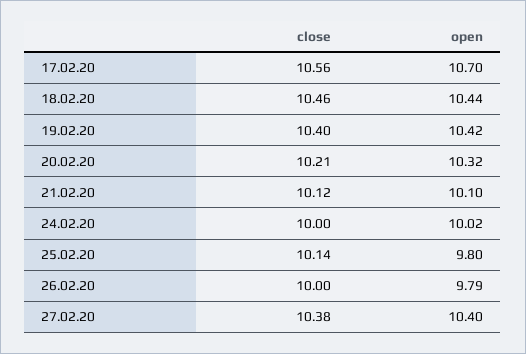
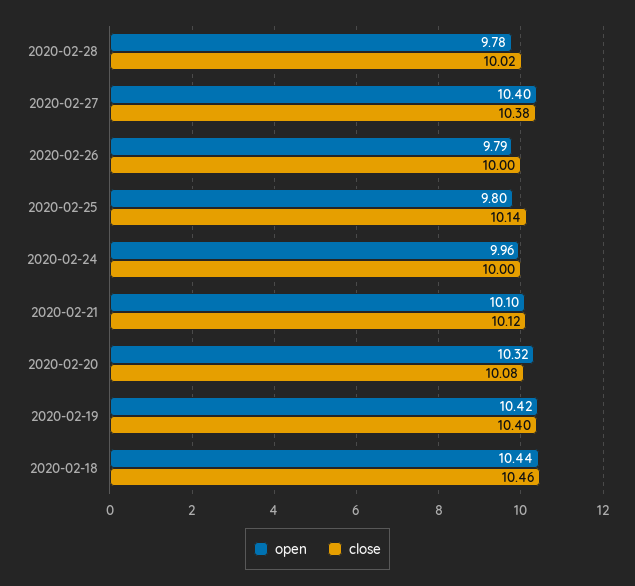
close, 17.02.20: 10.56 -> none
open, 17.02.20: 10.7 -> none
close, 20.02.20: 10.21 -> 10.08
open, 24.02.20: 10.02 -> 9.96
open, 2020-02-28: none -> 9.78
close, 2020-02-28: none -> 10.02

